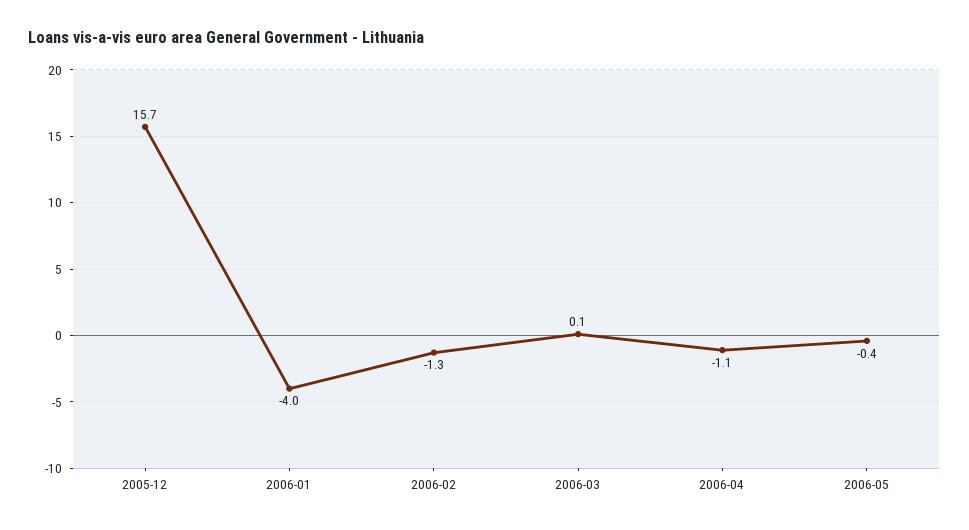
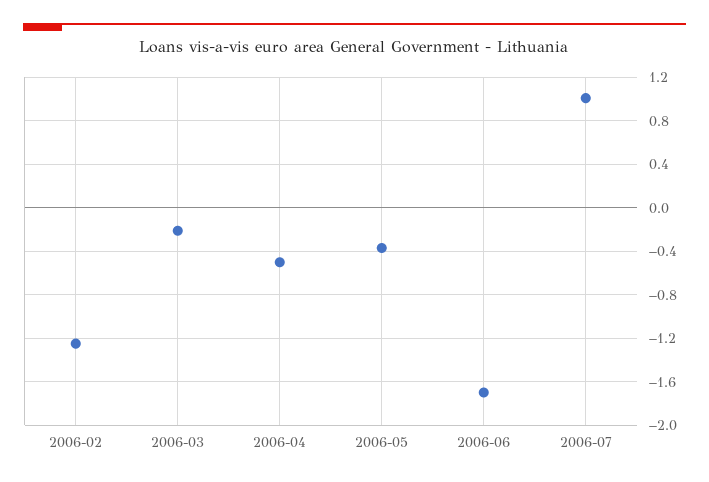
2005-12: 15.7 -> none
2006-01: -4 -> none
2006-03: 0.1 -> -0.2
2006-04: -1.1 -> -0.5
2006-06: none -> -1.7
2006-07: none -> 1

